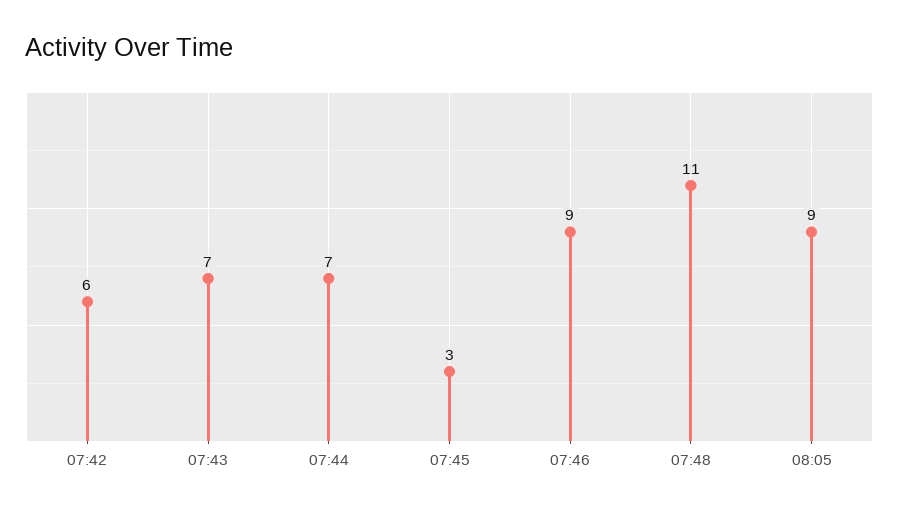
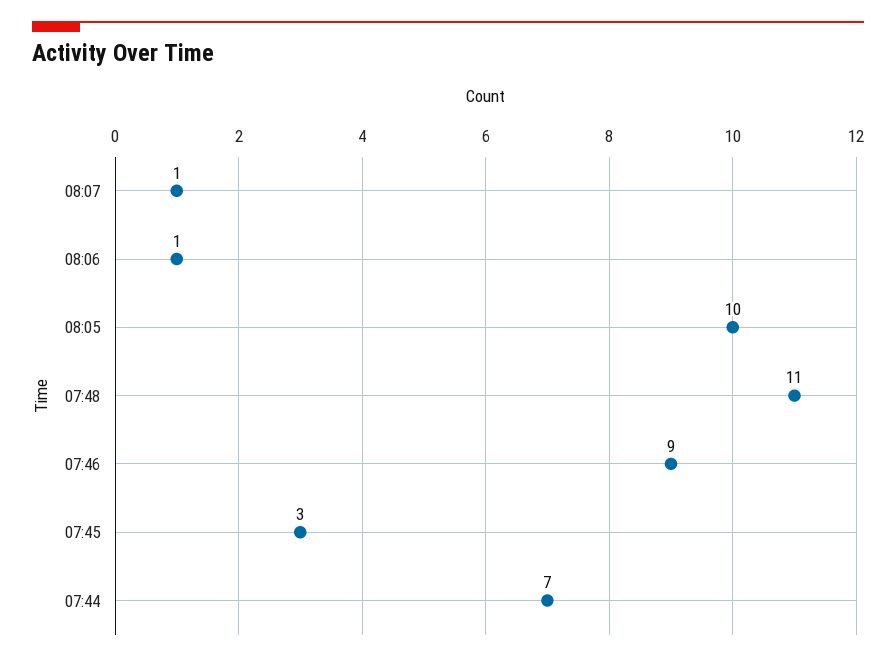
07:42: 6 -> none
07:43: 7 -> none
08:05: 9 -> 10
08:07: none -> 1
08:06: none -> 1

